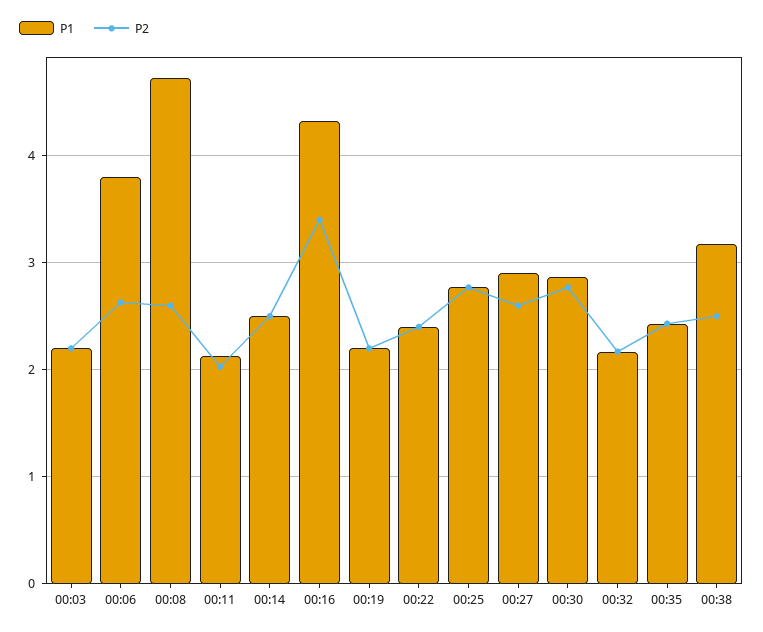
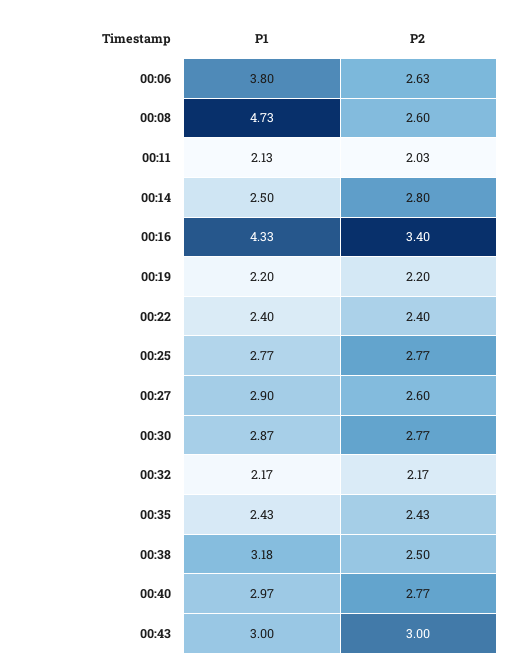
P1, 00:03: 2.2 -> none
P2, 00:03: 2.2 -> none
P2, 00:14: 2.5 -> 2.8
P1, 00:40: none -> 2.97
P2, 00:40: none -> 2.77
P1, 00:43: none -> 3
P2, 00:43: none -> 3

